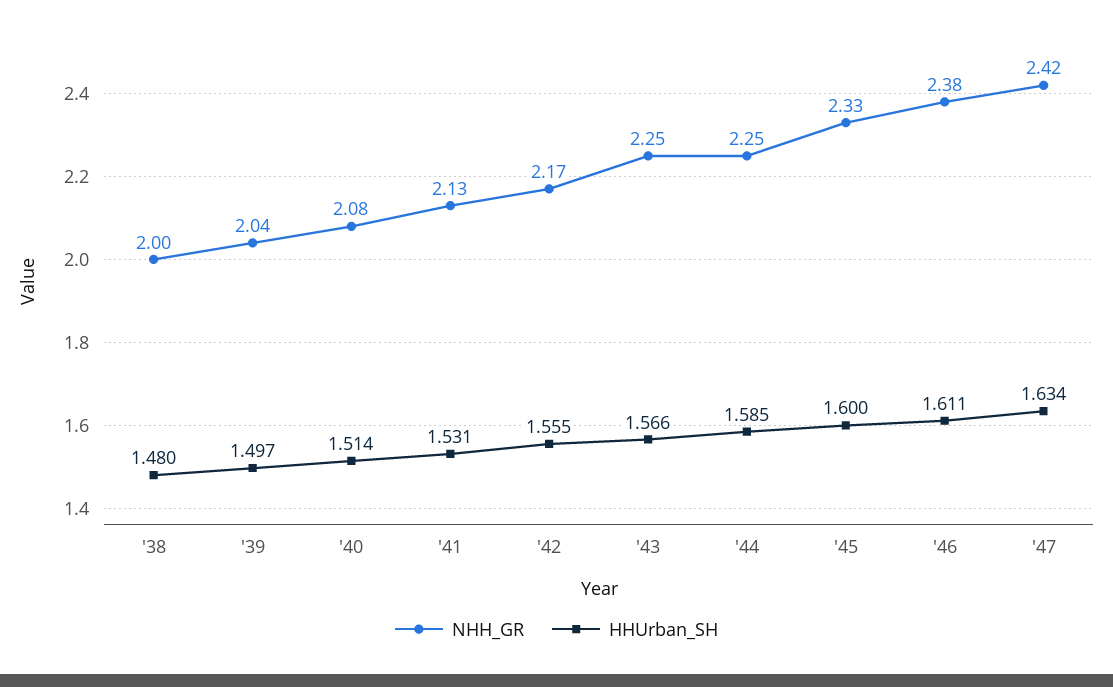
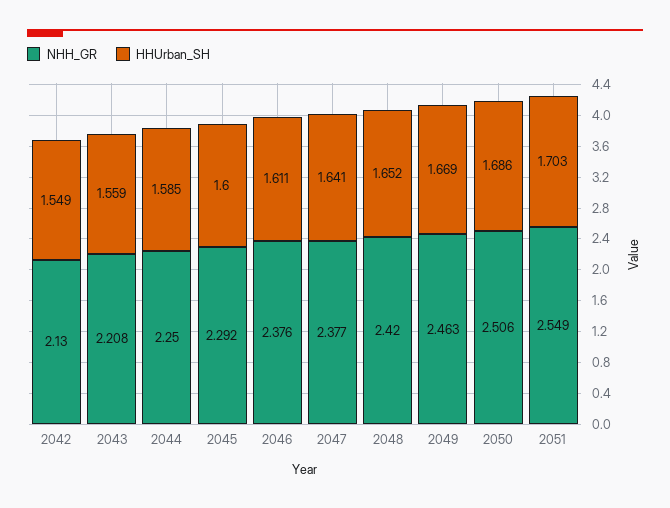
NHH_GR, '38: 2 -> none
HHUrban_SH, '38: 1.48 -> none
NHH_GR, '39: 2.04 -> none
HHUrban_SH, '39: 1.497 -> none
NHH_GR, '40: 2.08 -> none
HHUrban_SH, '40: 1.514 -> none
NHH_GR, '41: 2.13 -> none
HHUrban_SH, '41: 1.531 -> none
NHH_GR, '42: 2.17 -> 2.13
HHUrban_SH, '42: 1.555 -> 1.549
NHH_GR, '43: 2.25 -> 2.208
HHUrban_SH, '43: 1.566 -> 1.559
NHH_GR, '45: 2.33 -> 2.292
NHH_GR, '47: 2.42 -> 2.377
HHUrban_SH, '47: 1.634 -> 1.641
NHH_GR, 2048: none -> 2.42
HHUrban_SH, 2048: none -> 1.652
NHH_GR, 2049: none -> 2.463
HHUrban_SH, 2049: none -> 1.669
NHH_GR, 2050: none -> 2.506
HHUrban_SH, 2050: none -> 1.686
NHH_GR, 2051: none -> 2.549
HHUrban_SH, 2051: none -> 1.703

